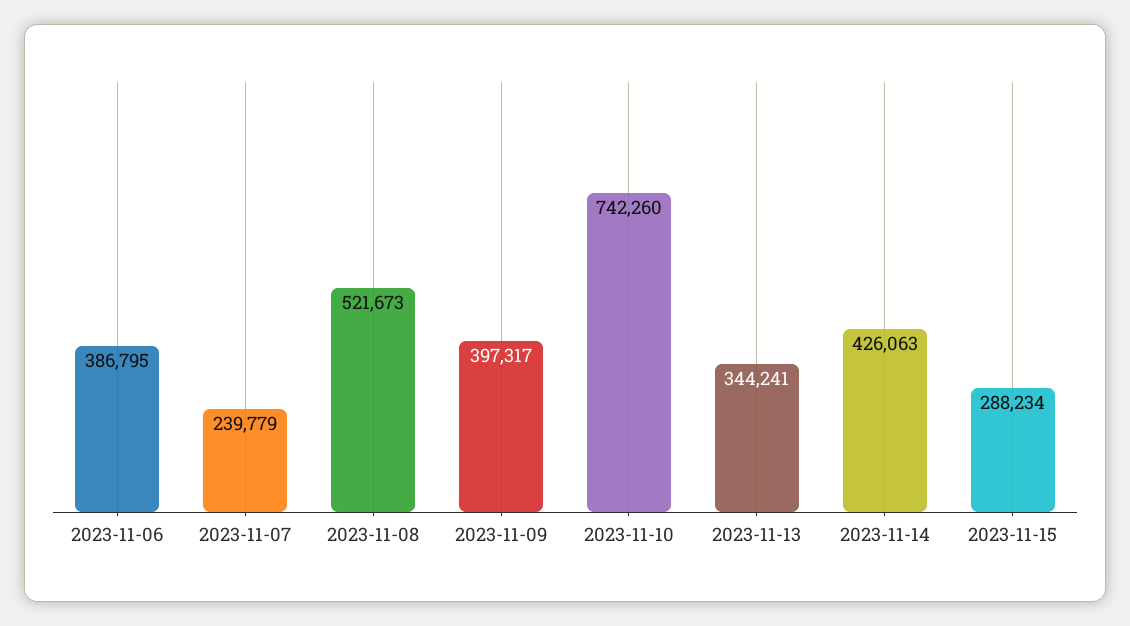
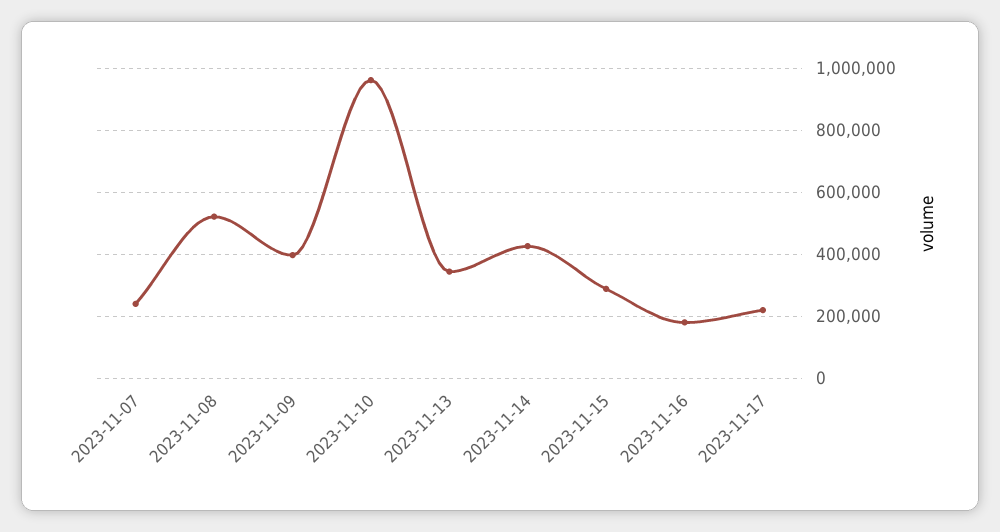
2023-11-06: 386795 -> none
2023-11-10: 742260 -> 960000
2023-11-16: none -> 180000
2023-11-17: none -> 220000

